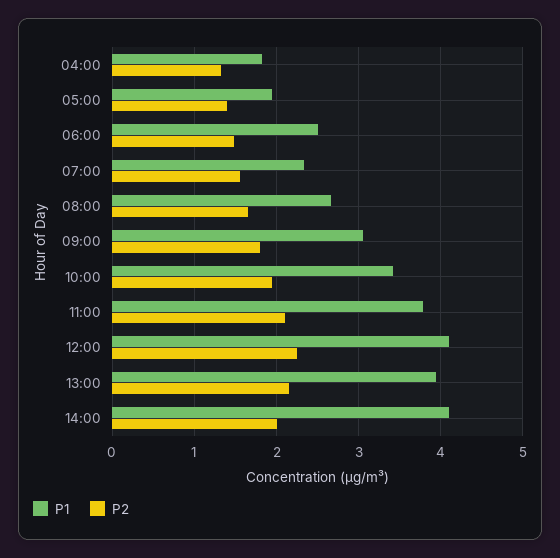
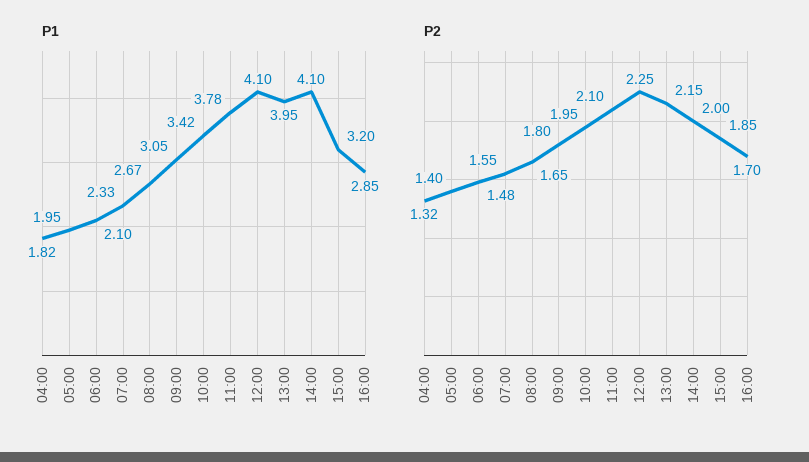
P1, 06:00: 2.5 -> 2.1
P1, 15:00: none -> 3.2
P1, 16:00: none -> 2.85
P2, 15:00: none -> 1.85
P2, 16:00: none -> 1.7

